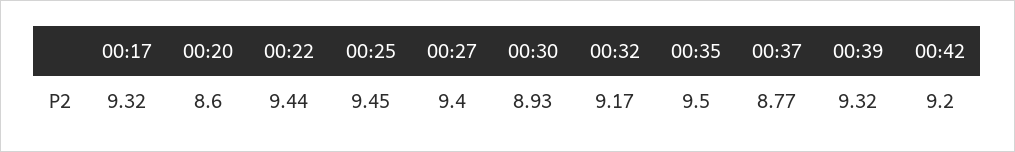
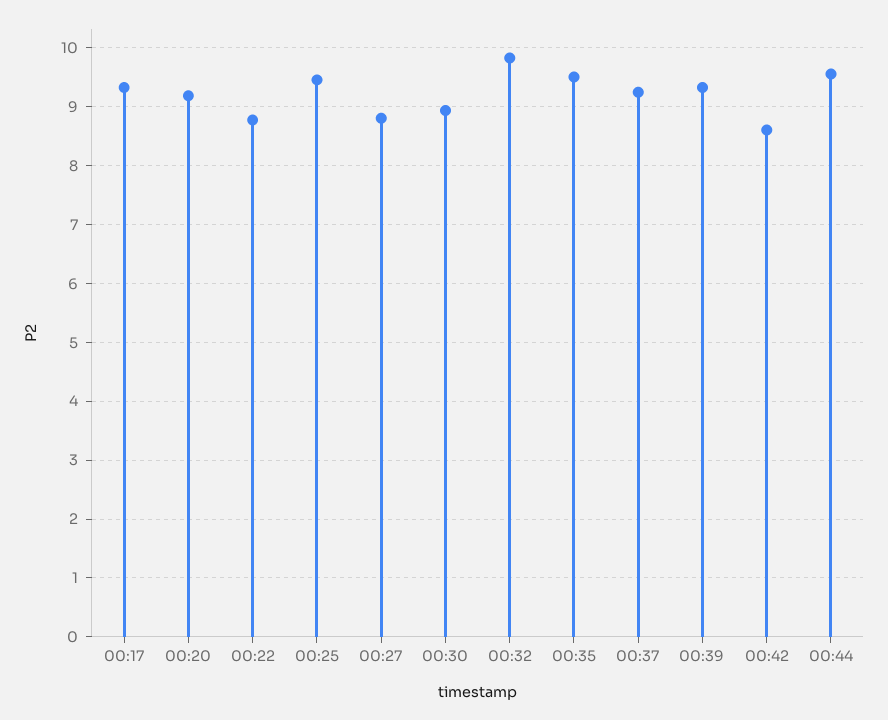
00:20: 8.6 -> 9.2
00:22: 9.44 -> 8.8
00:27: 9.4 -> 8.8
00:32: 9.17 -> 9.8
00:37: 8.77 -> 9.2
00:42: 9.2 -> 8.6
00:44: none -> 9.6

